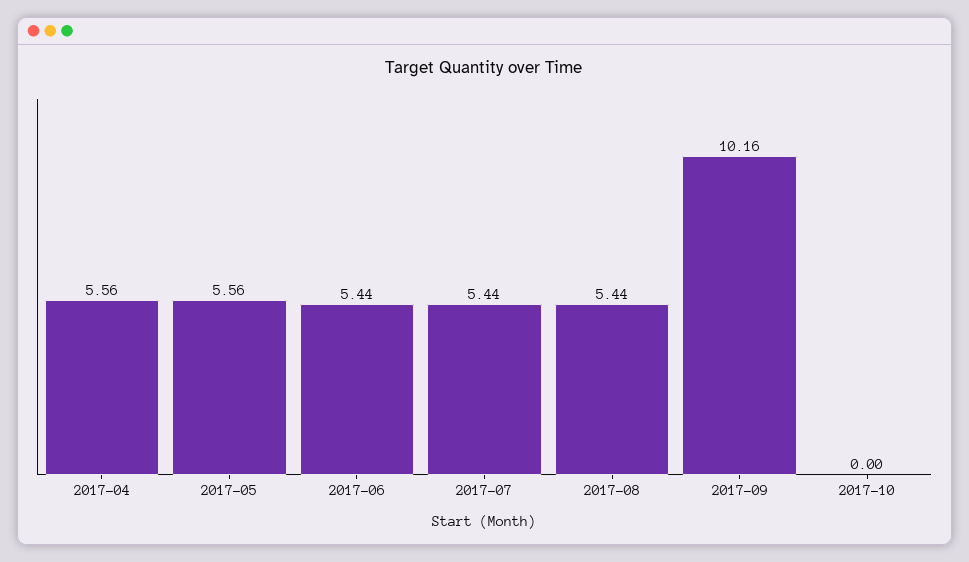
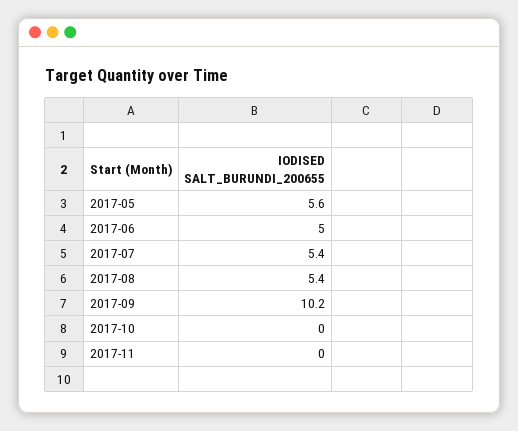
2017-04: 5.56 -> none
2017-06: 5.44 -> 5
2017-11: none -> 0

